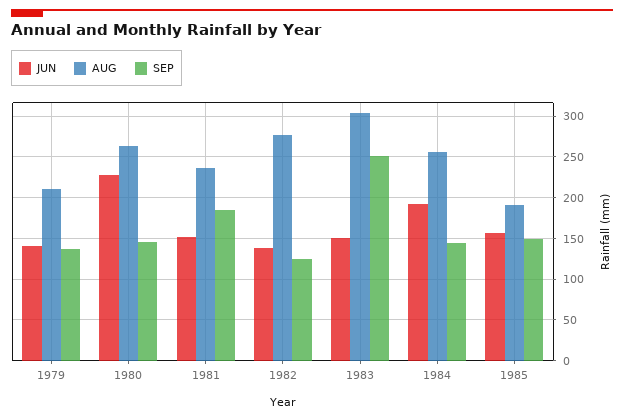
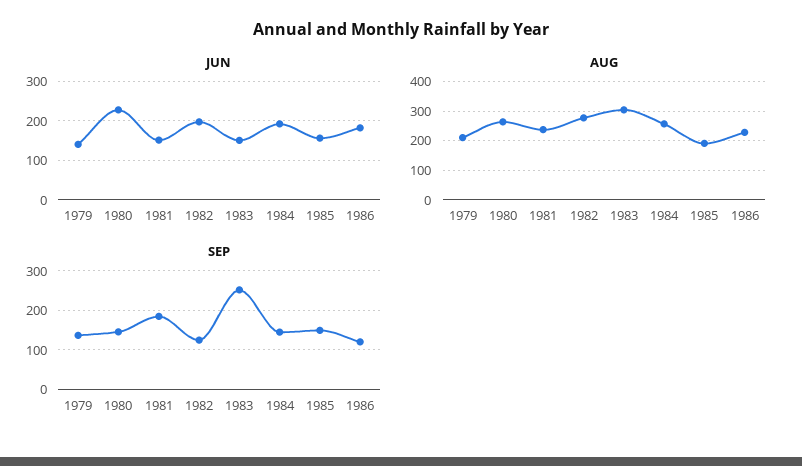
JUN, 1982: 140 -> 200
JUN, 1986: none -> 180
AUG, 1986: none -> 225
SEP, 1986: none -> 120

